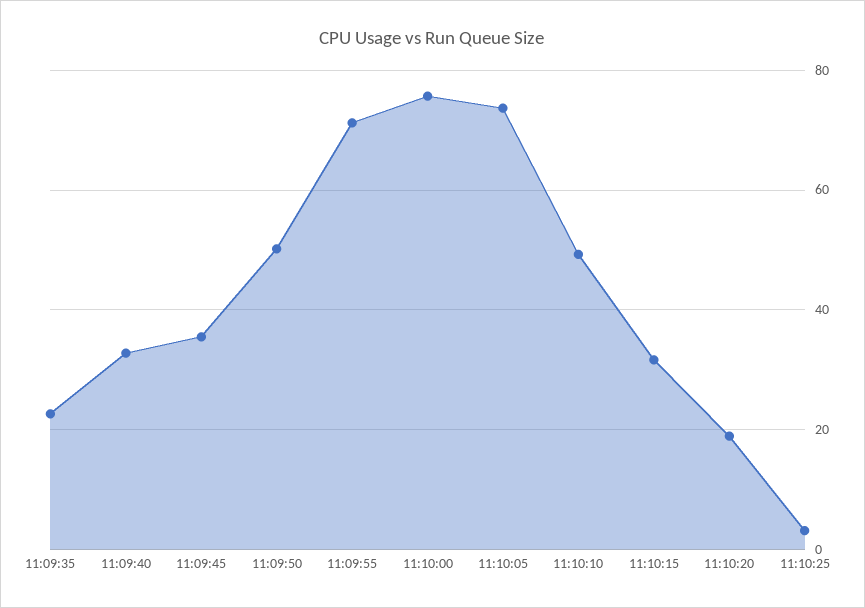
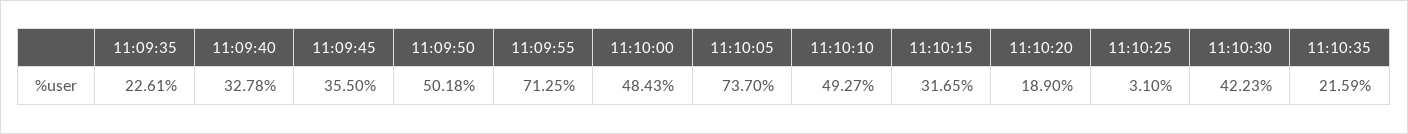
11:10:00: 76 -> 48.43
11:10:30: none -> 42.23
11:10:35: none -> 21.59

